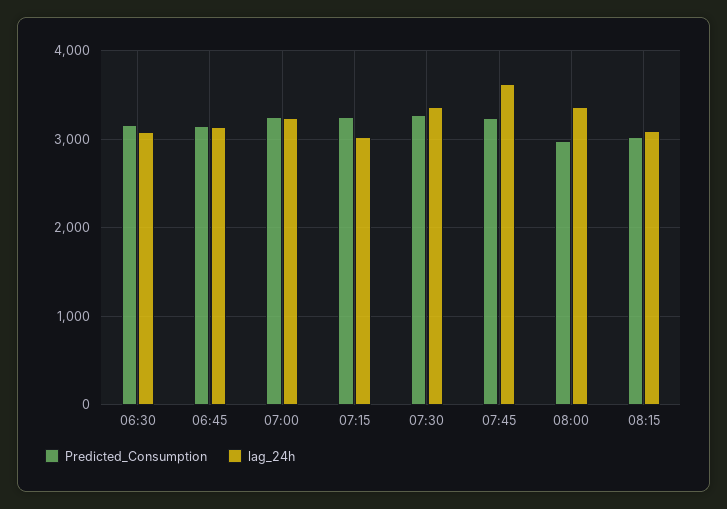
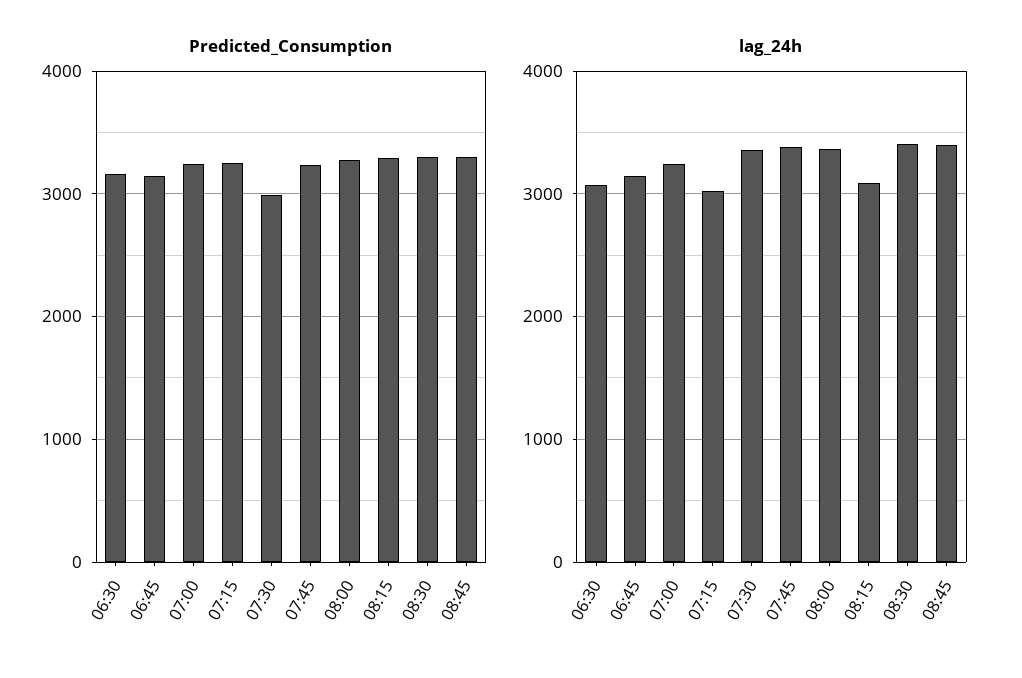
Predicted_Consumption, 07:30: 3300 -> 3000
lag_24h, 07:45: 3600 -> 3400
Predicted_Consumption, 08:00: 3000 -> 3300
Predicted_Consumption, 08:15: 3000 -> 3300
Predicted_Consumption, 08:30: none -> 3300
Predicted_Consumption, 08:45: none -> 3300
lag_24h, 08:30: none -> 3400
lag_24h, 08:45: none -> 3400

